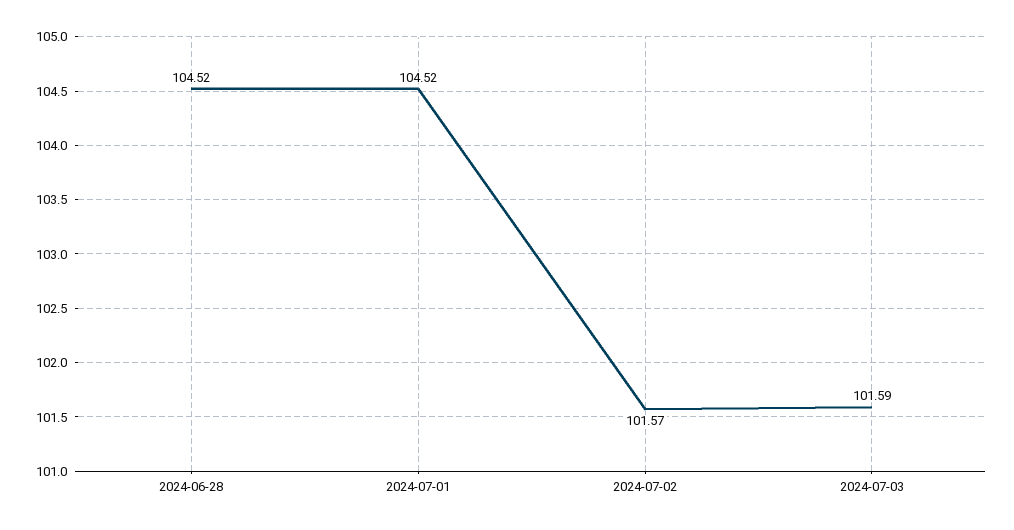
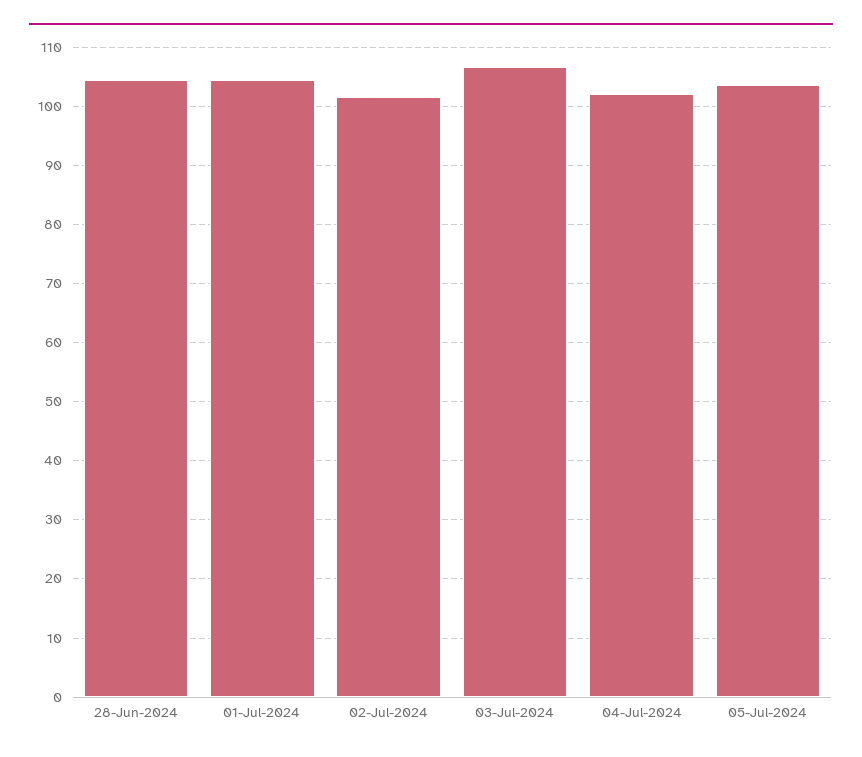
2024-07-03: 101.59 -> 106
04-Jul-2024: none -> 102
05-Jul-2024: none -> 104

